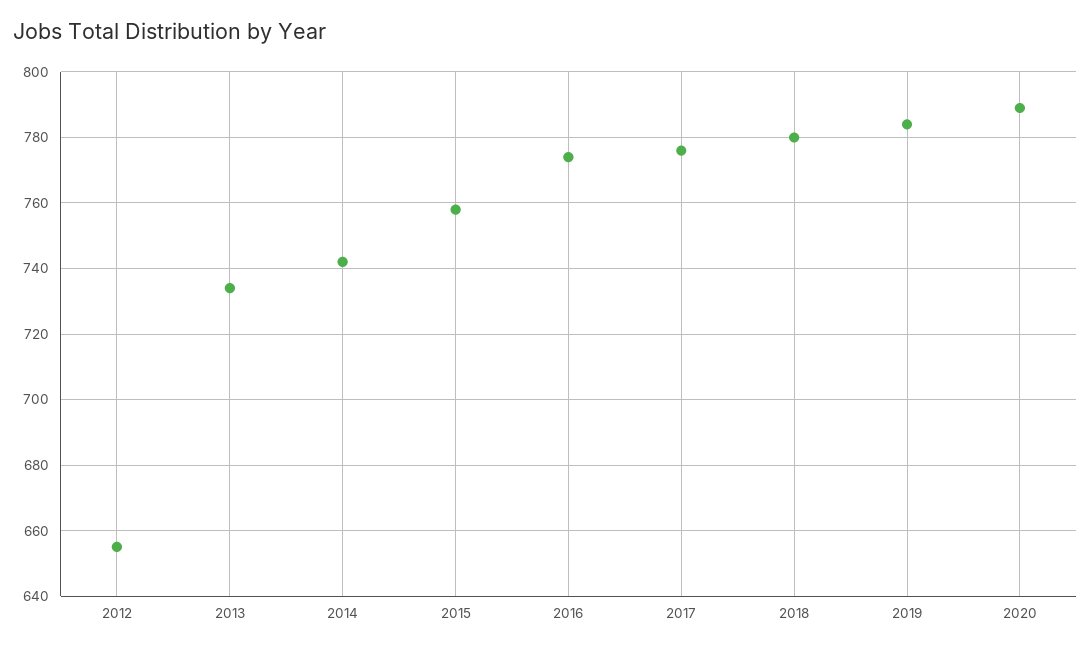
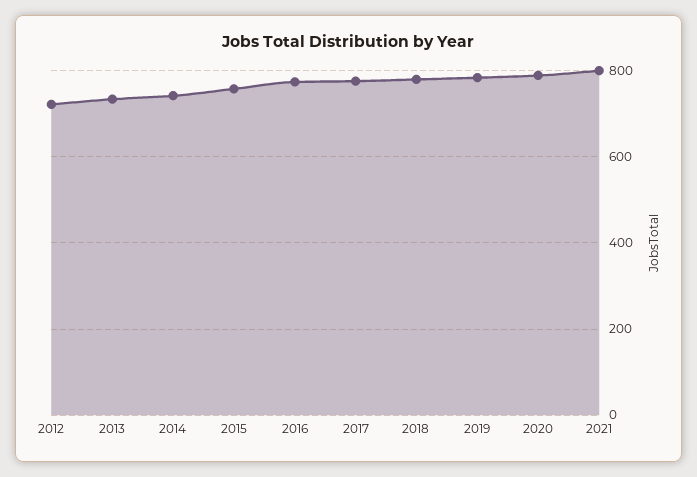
2012: 655 -> 720
2021: none -> 800

